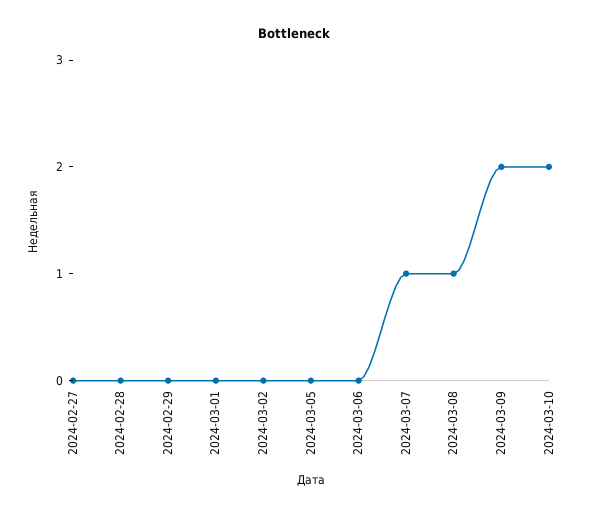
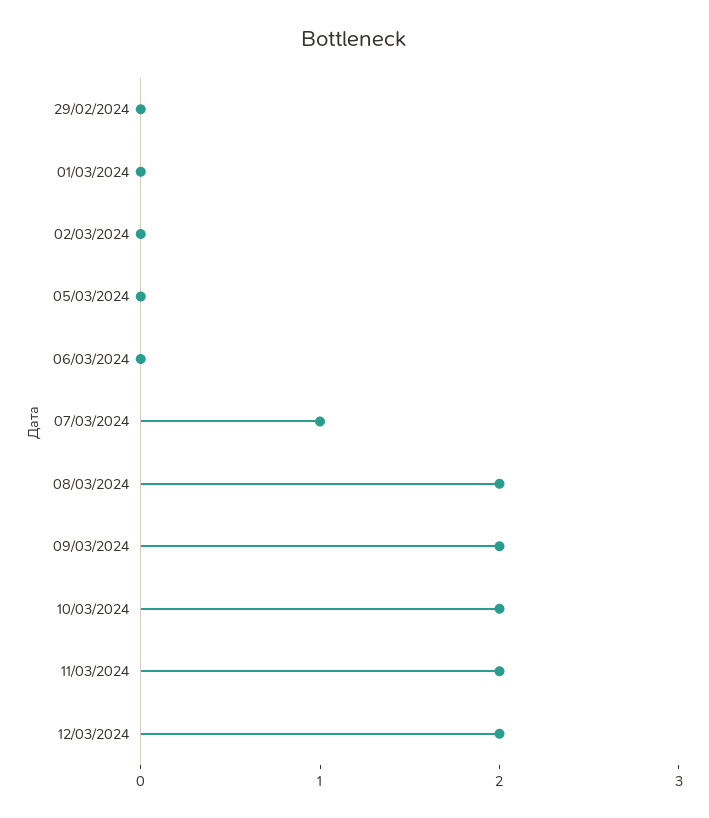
2024-02-27: 0 -> none
2024-02-28: 0 -> none
2024-03-08: 1 -> 2
11/03/2024: none -> 2
12/03/2024: none -> 2

